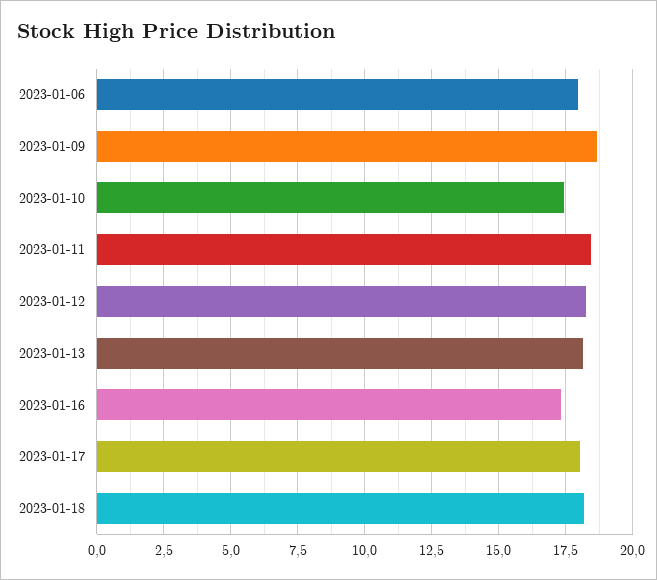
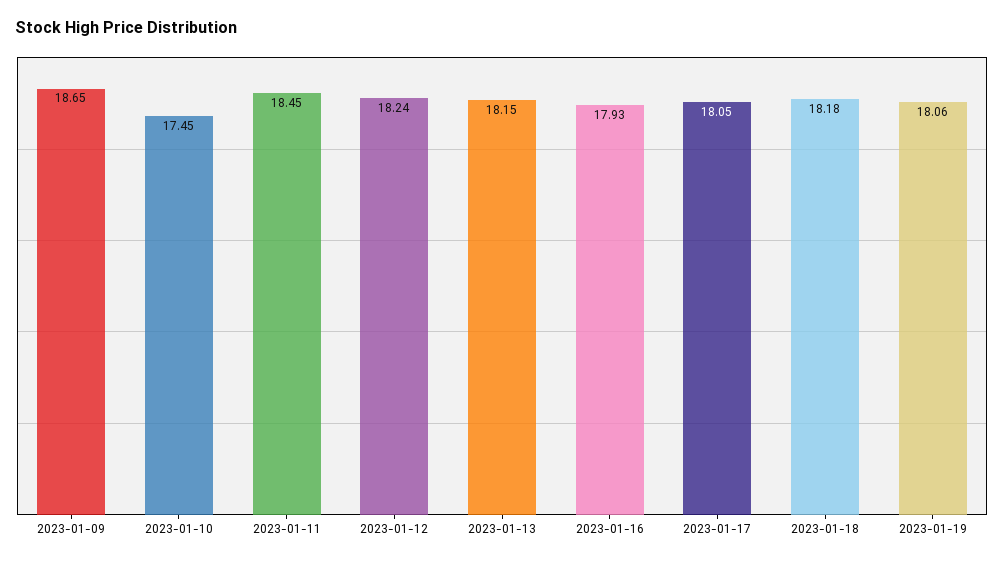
2023-01-06: 18 -> none
2023-01-16: 17.25 -> 17.93
2023-01-19: none -> 18.06

